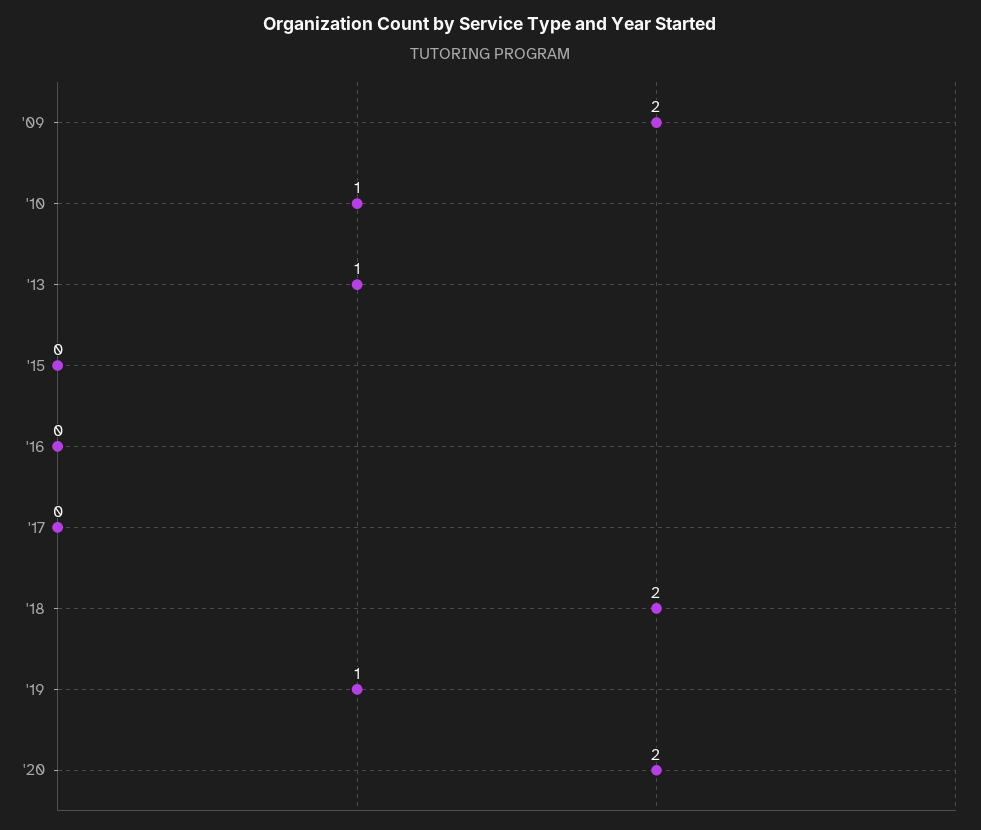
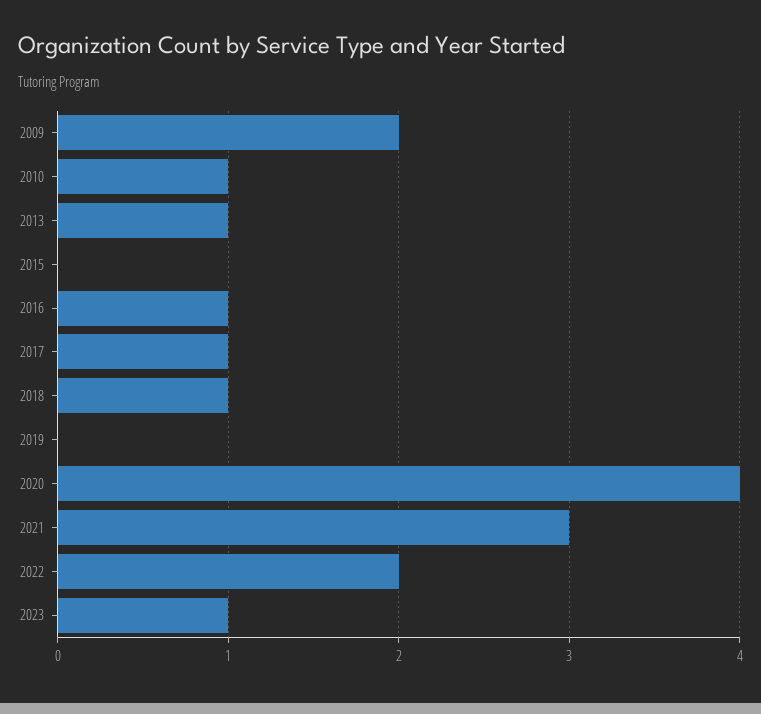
'16: 0 -> 1
'17: 0 -> 1
'18: 2 -> 1
'19: 1 -> 0
'20: 2 -> 4
2021: none -> 3
2022: none -> 2
2023: none -> 1

